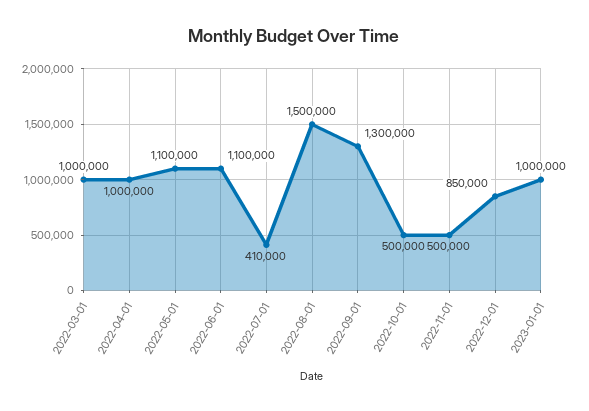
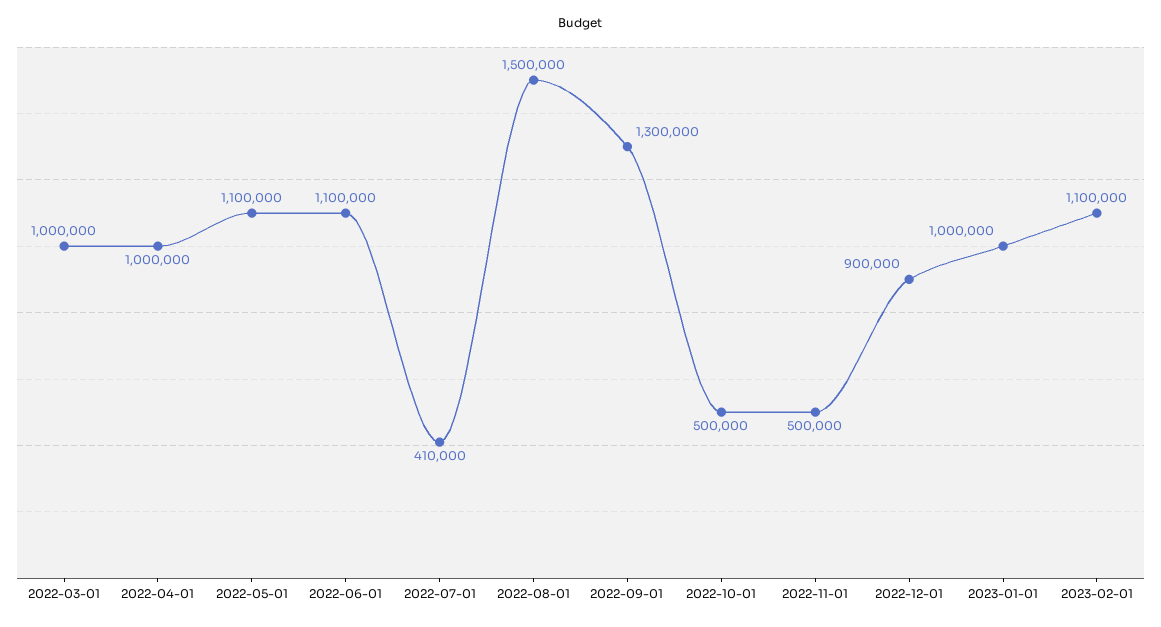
2022-12-01: 850000 -> 900000
2023-02-01: none -> 1100000

